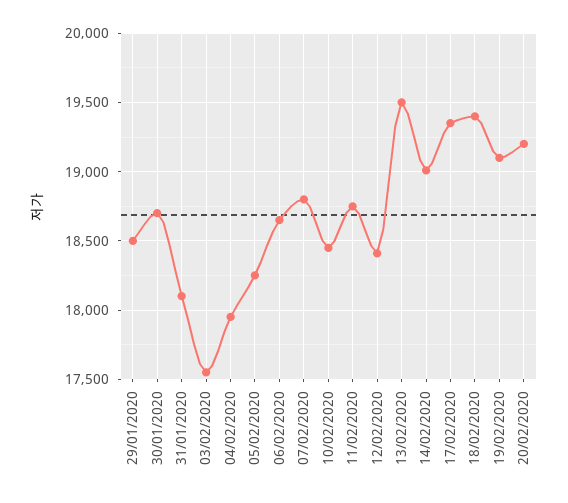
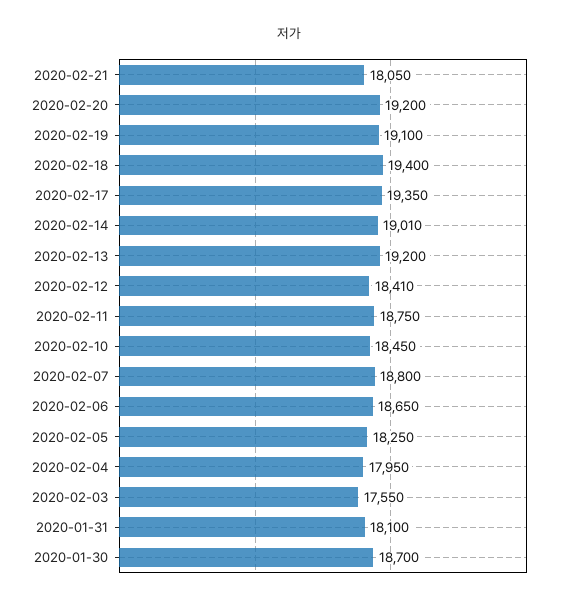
29/01/2020: 18500 -> none
13/02/2020: 19500 -> 19200
2020-02-21: none -> 18050

